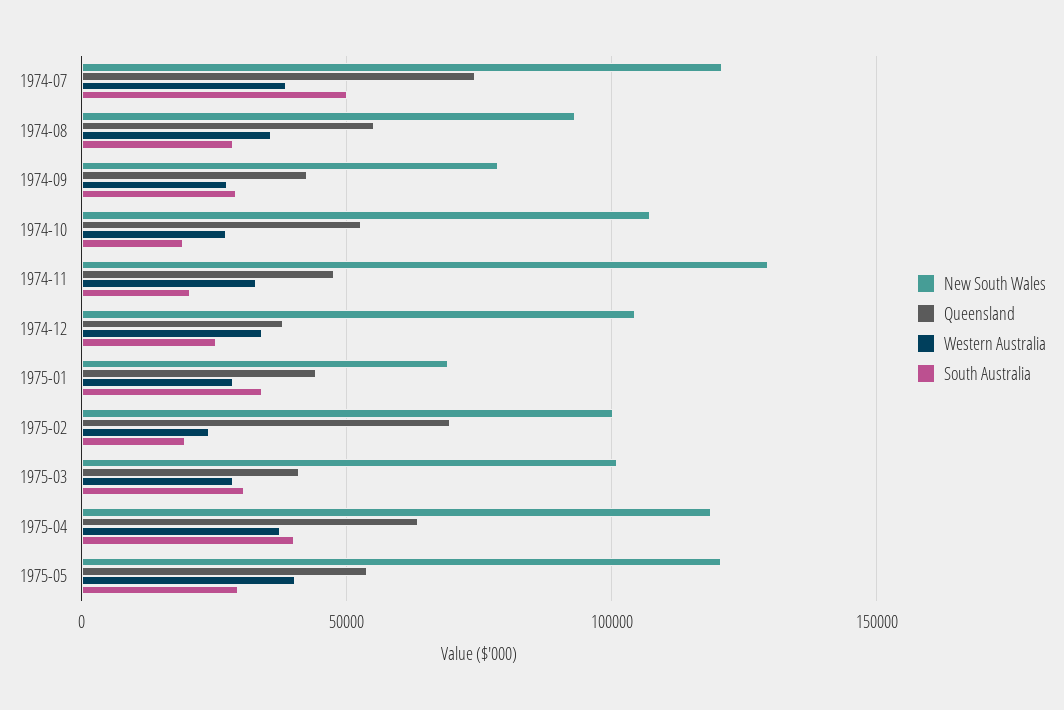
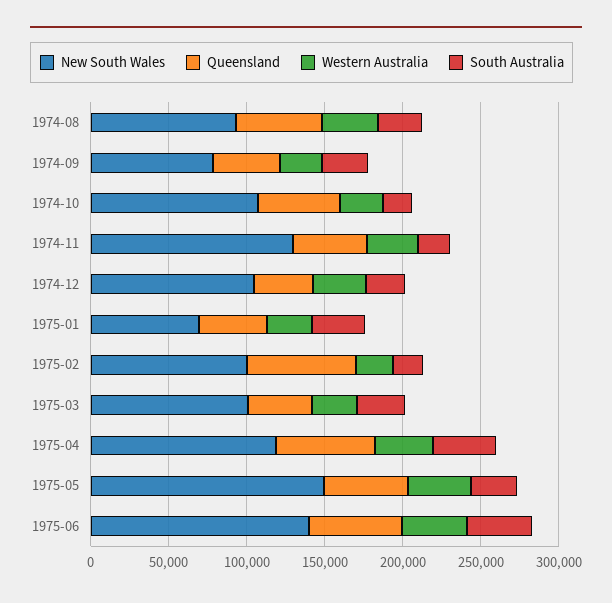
New South Wales, 1974-07: 120000 -> none
Queensland, 1974-07: 75000 -> none
Western Australia, 1974-07: 40000 -> none
South Australia, 1974-07: 50000 -> none
New South Wales, 1975-05: 120000 -> 150000
New South Wales, 1975-06: none -> 140000
Queensland, 1975-06: none -> 60000
Western Australia, 1975-06: none -> 40000
South Australia, 1975-06: none -> 40000

